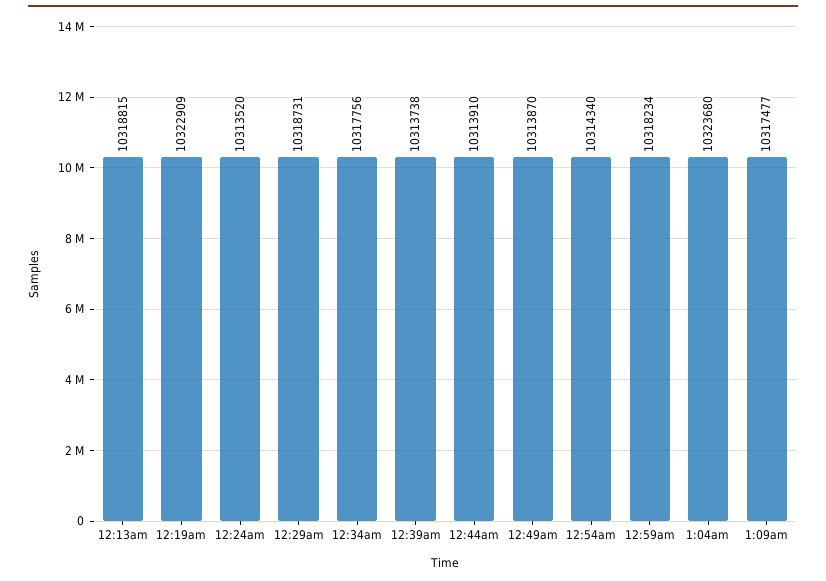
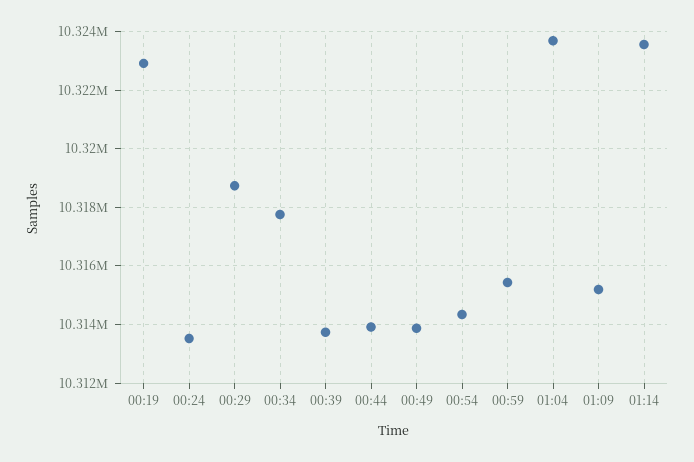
12:13am: 10318815 -> none
12:59am: 10318234 -> 10315500
1:09am: 10317477 -> 10315250
01:14: none -> 10323500

